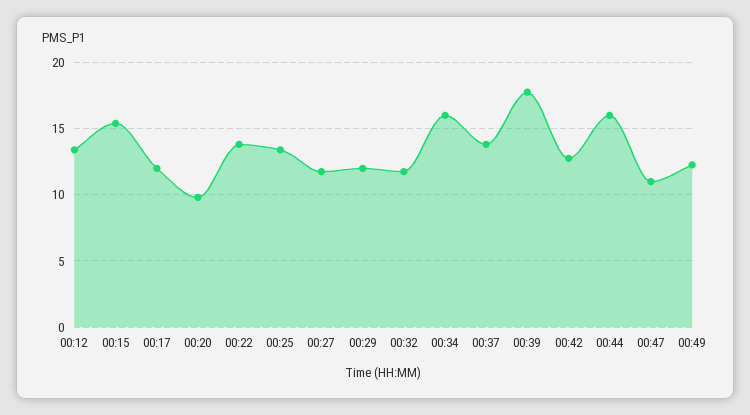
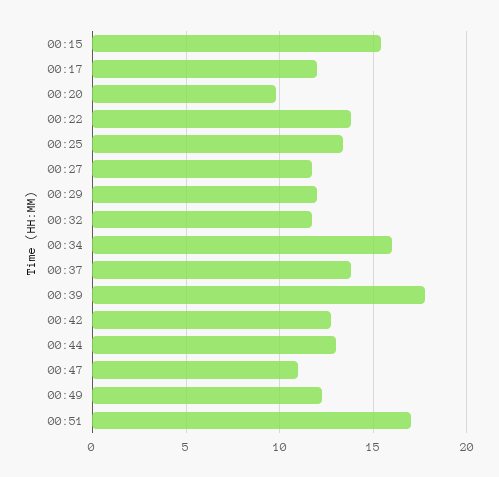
00:12: 13.5 -> none
00:44: 16 -> 13
00:51: none -> 17

